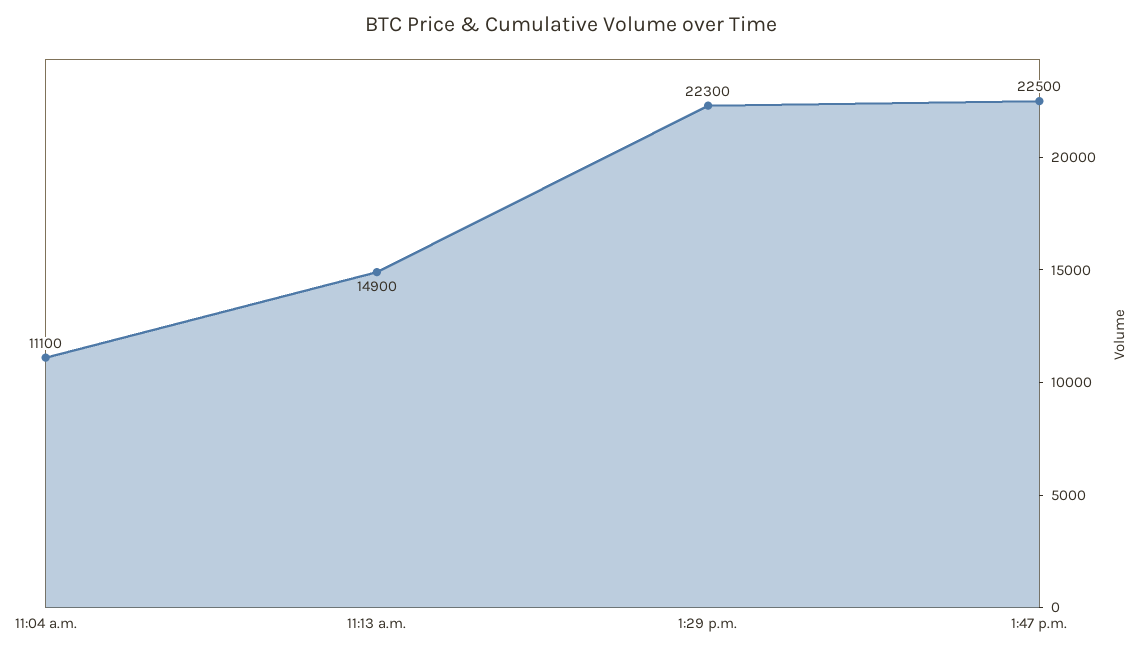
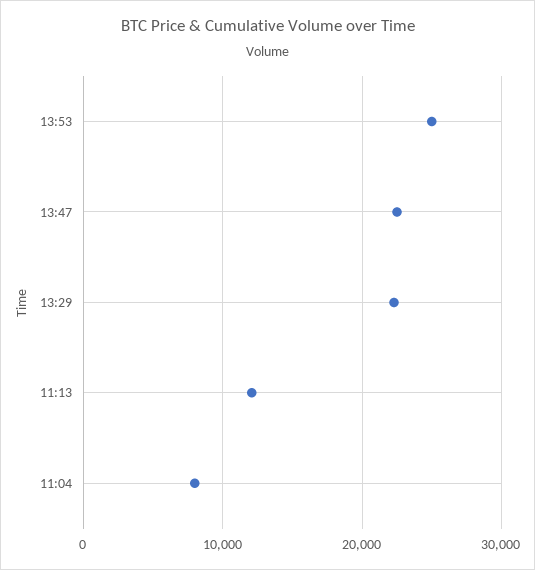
11:04 a.m.: 11100 -> 8000
11:13 a.m.: 14900 -> 12000
13:53: none -> 25000

